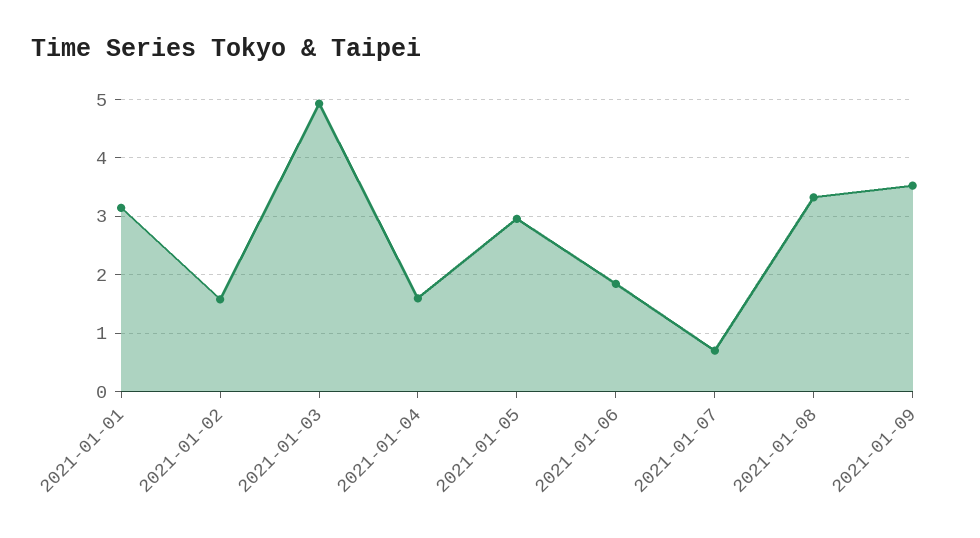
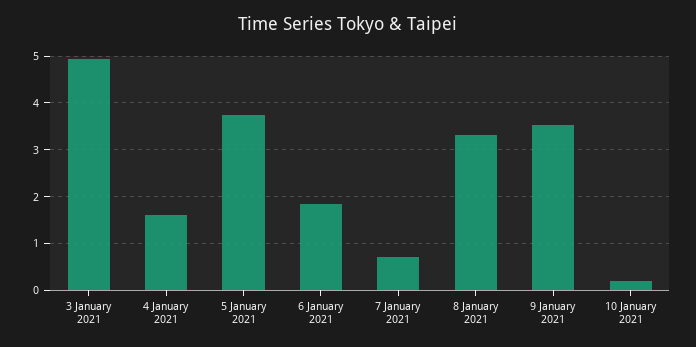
2021-01-01: 3.2 -> none
2021-01-02: 1.6 -> none
2021-01-05: 3 -> 3.8
10 January 2021: none -> 0.2

